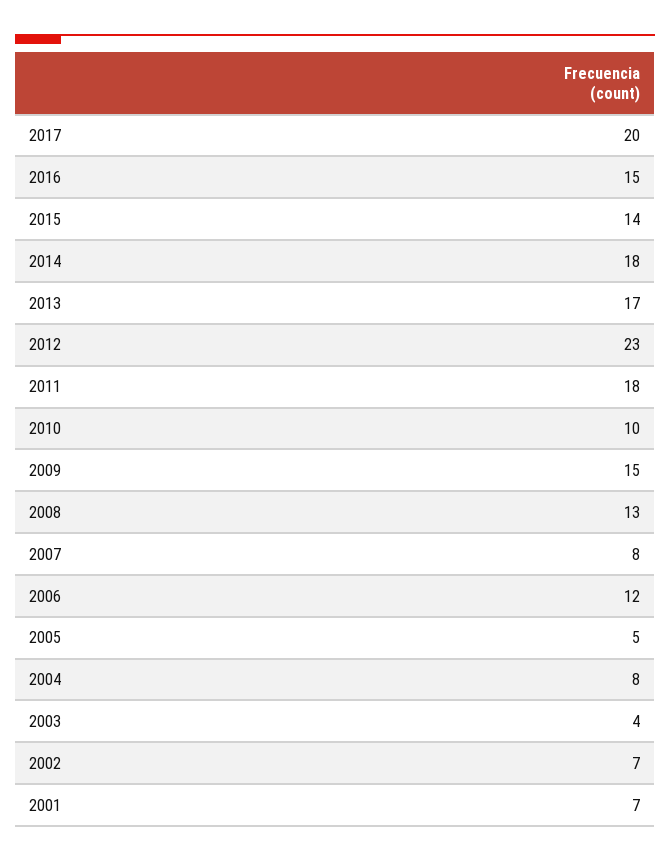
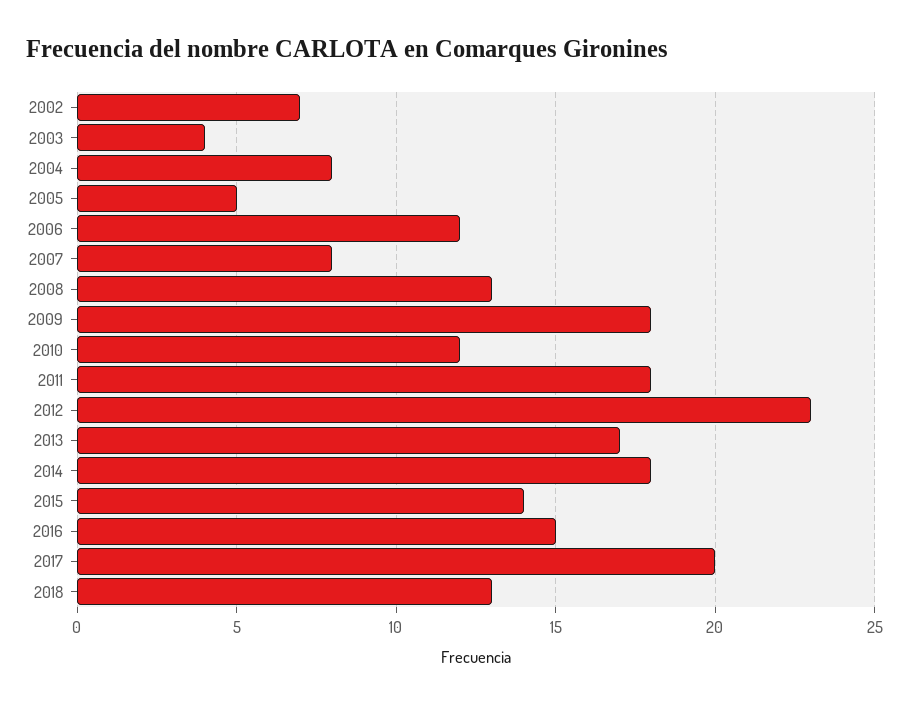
2010: 10 -> 12
2009: 15 -> 18
2001: 7 -> none
2018: none -> 13

